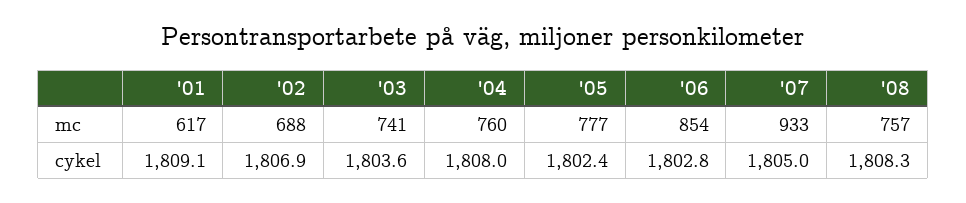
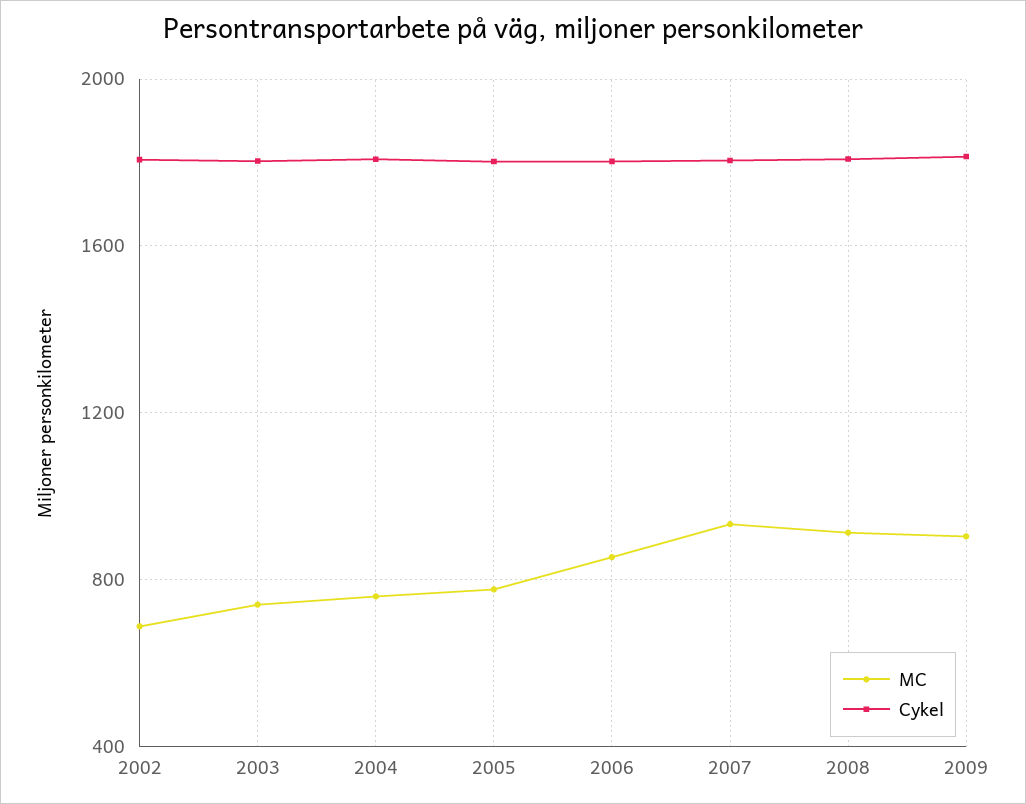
mc, '01: 617 -> none
mc, '08: 757 -> 900
cykel, '01: 1809.1 -> none
mc, 2009: none -> 900
cykel, 2009: none -> 1800

